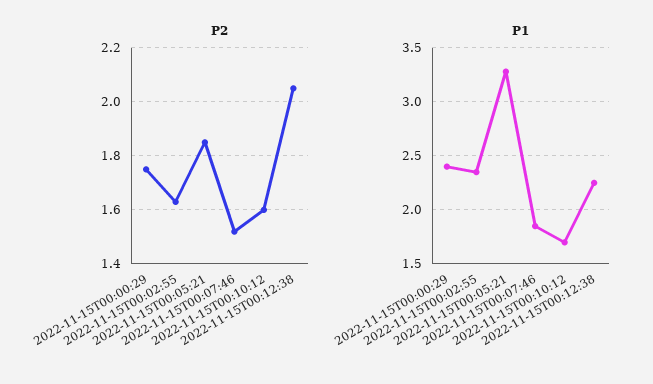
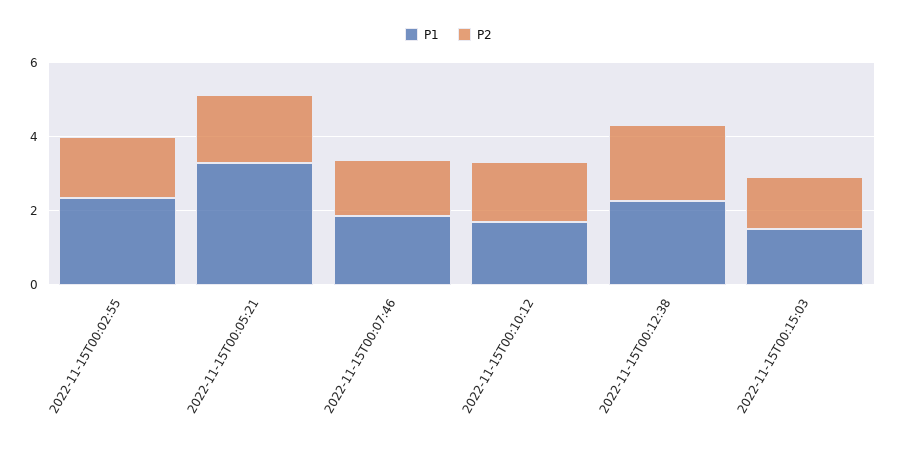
P2, 2022-11-15T00:00:29: 1.75 -> none
P1, 2022-11-15T00:00:29: 2.4 -> none
P1, 2022-11-15T00:15:03: none -> 1.5
P2, 2022-11-15T00:15:03: none -> 1.5

